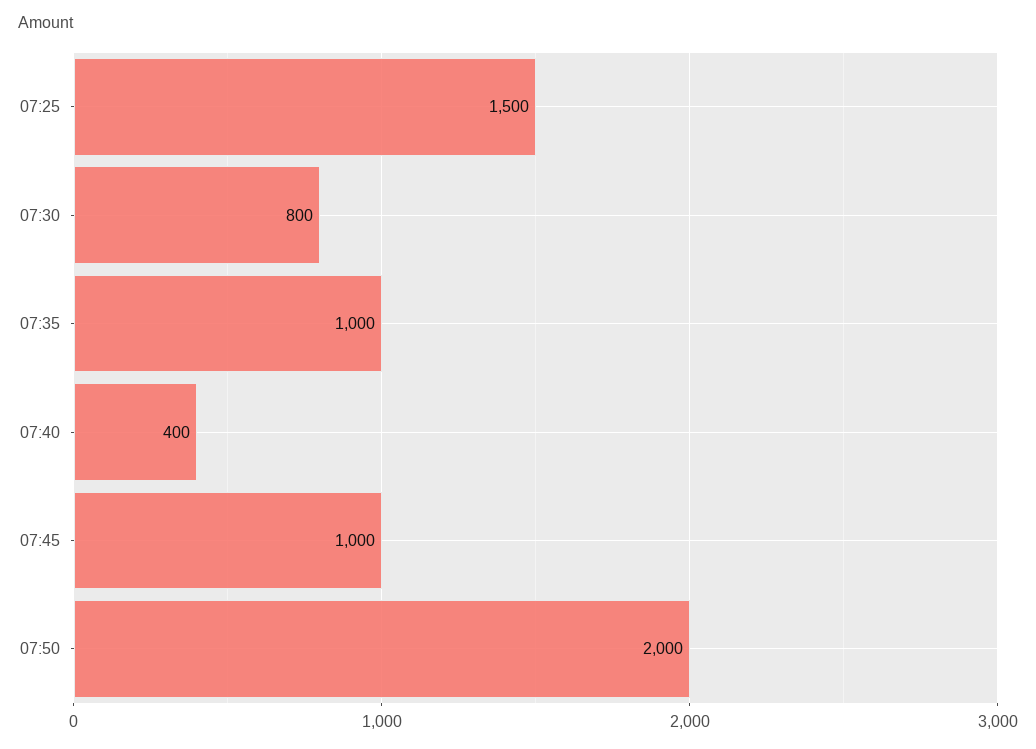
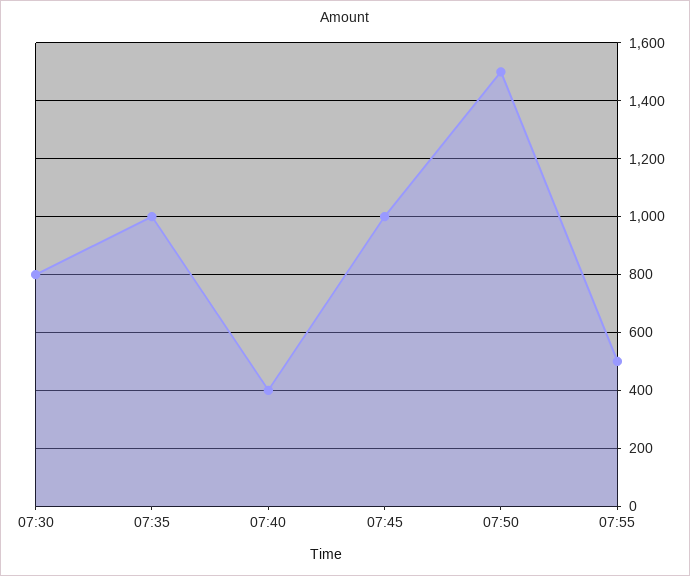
07:25: 1500 -> none
07:50: 2000 -> 1500
07:55: none -> 500

